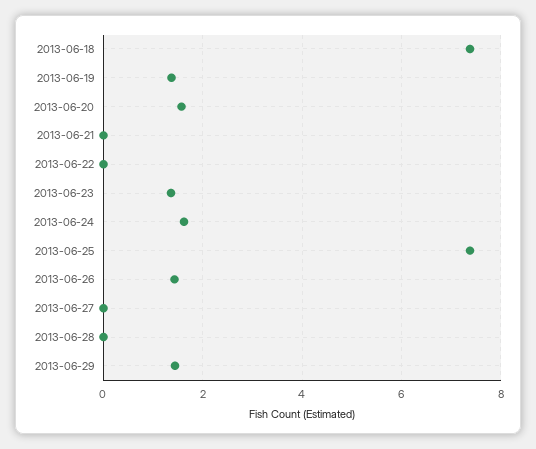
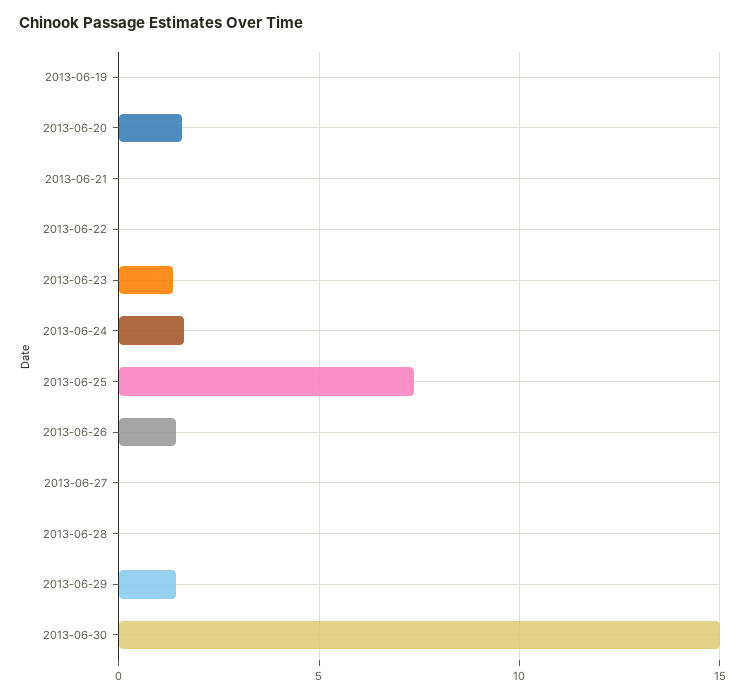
2013-06-18: 7.4 -> none
2013-06-19: 1.4 -> 0
2013-06-30: none -> 15

